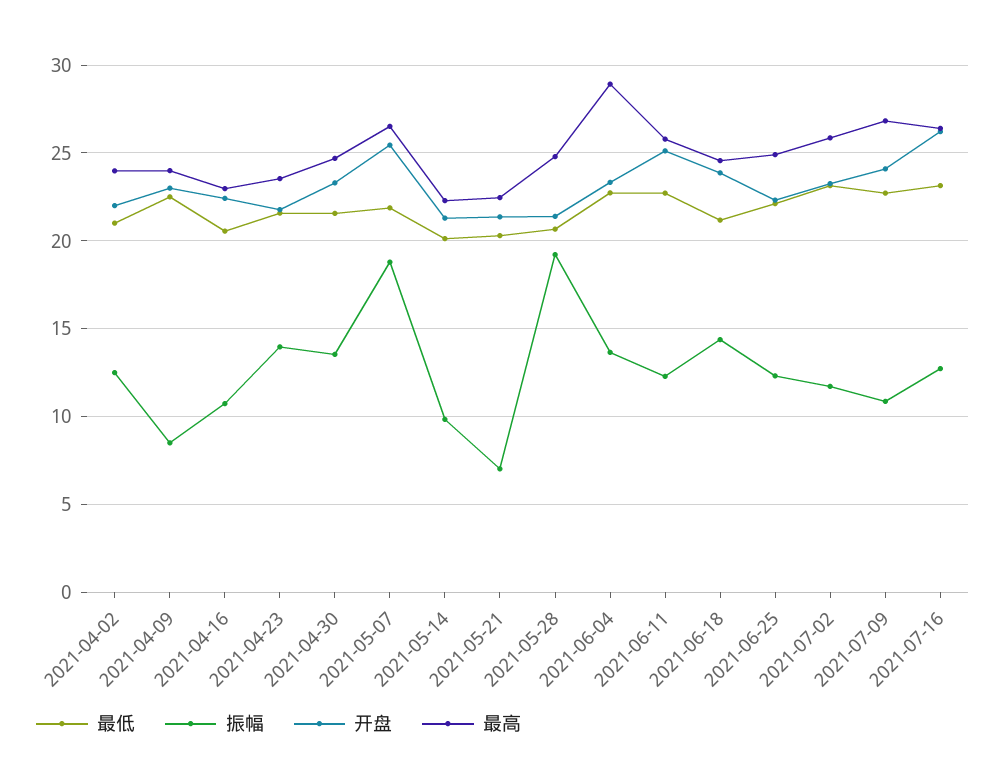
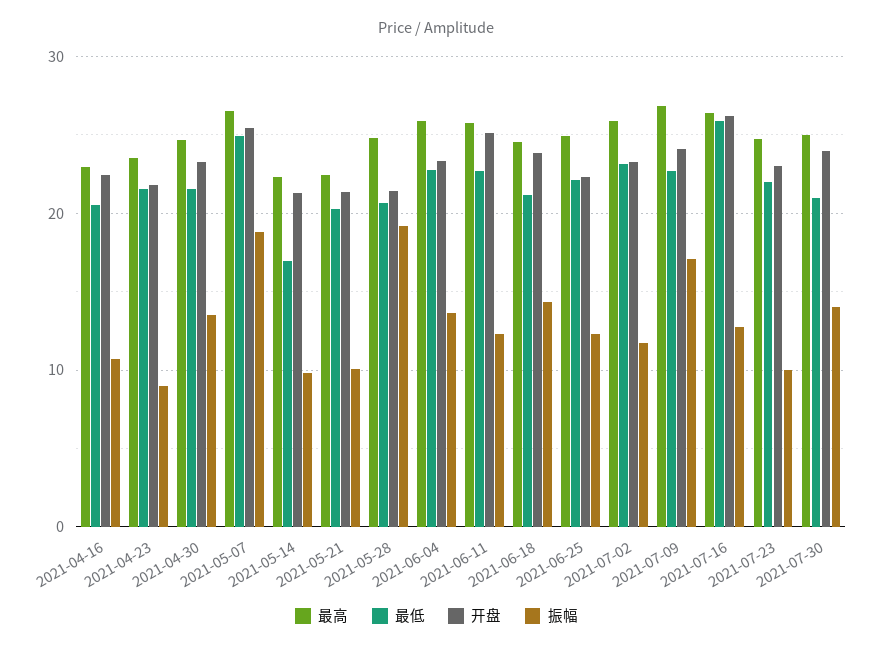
最低, 2021-04-02: 21 -> none
振幅, 2021-04-02: 12.5 -> none
开盘, 2021-04-02: 22 -> none
最高, 2021-04-02: 24 -> none
最低, 2021-04-09: 22.5 -> none
振幅, 2021-04-09: 8.5 -> none
开盘, 2021-04-09: 23 -> none
最高, 2021-04-09: 24 -> none
振幅, 2021-04-23: 14 -> 9
最低, 2021-05-07: 22 -> 25
最低, 2021-05-14: 20 -> 17
振幅, 2021-05-21: 7 -> 10
最高, 2021-06-04: 29 -> 26
振幅, 2021-07-09: 11 -> 17
最低, 2021-07-16: 23 -> 26
最高, 2021-07-23: none -> 25
最低, 2021-07-23: none -> 22
开盘, 2021-07-23: none -> 23
振幅, 2021-07-23: none -> 10
最高, 2021-07-30: none -> 25
最低, 2021-07-30: none -> 21
开盘, 2021-07-30: none -> 24
振幅, 2021-07-30: none -> 14

